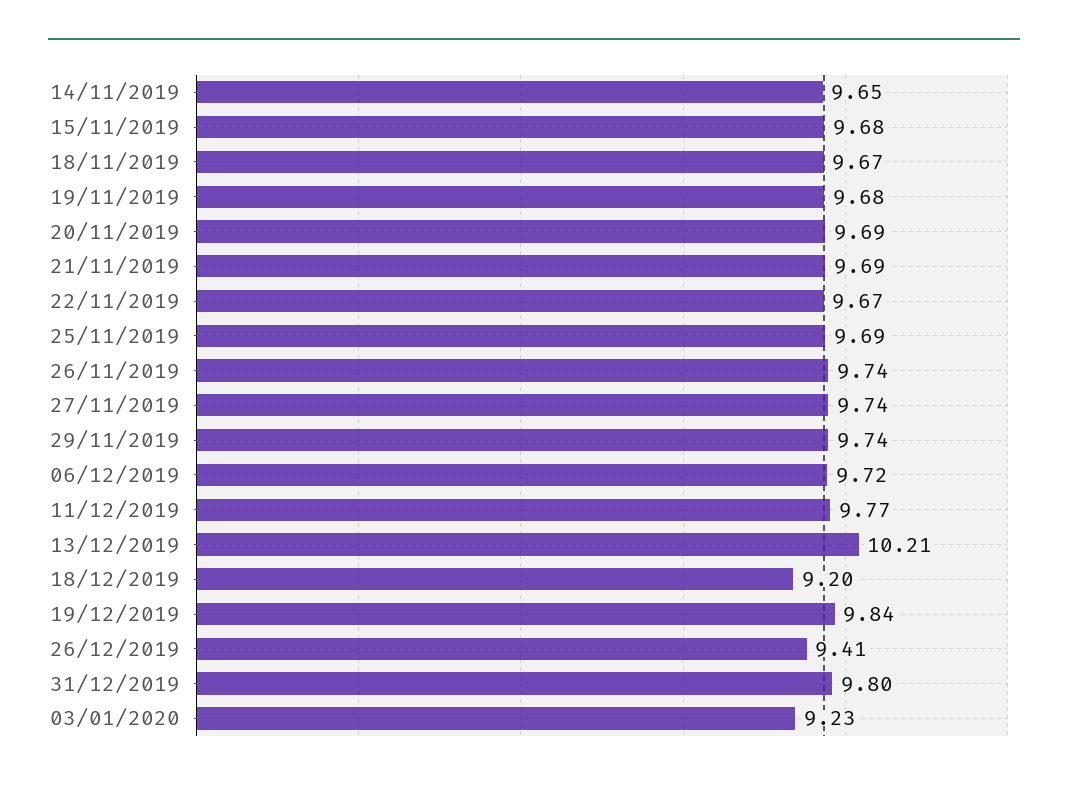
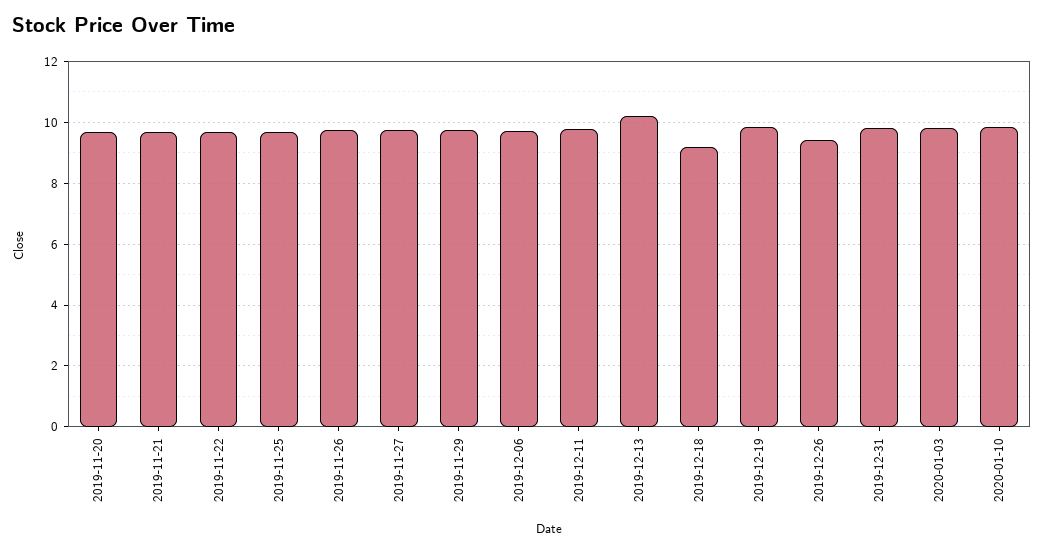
14/11/2019: 9.65 -> none
15/11/2019: 9.68 -> none
18/11/2019: 9.67 -> none
19/11/2019: 9.68 -> none
03/01/2020: 9.23 -> 9.8
2020-01-10: none -> 9.8

